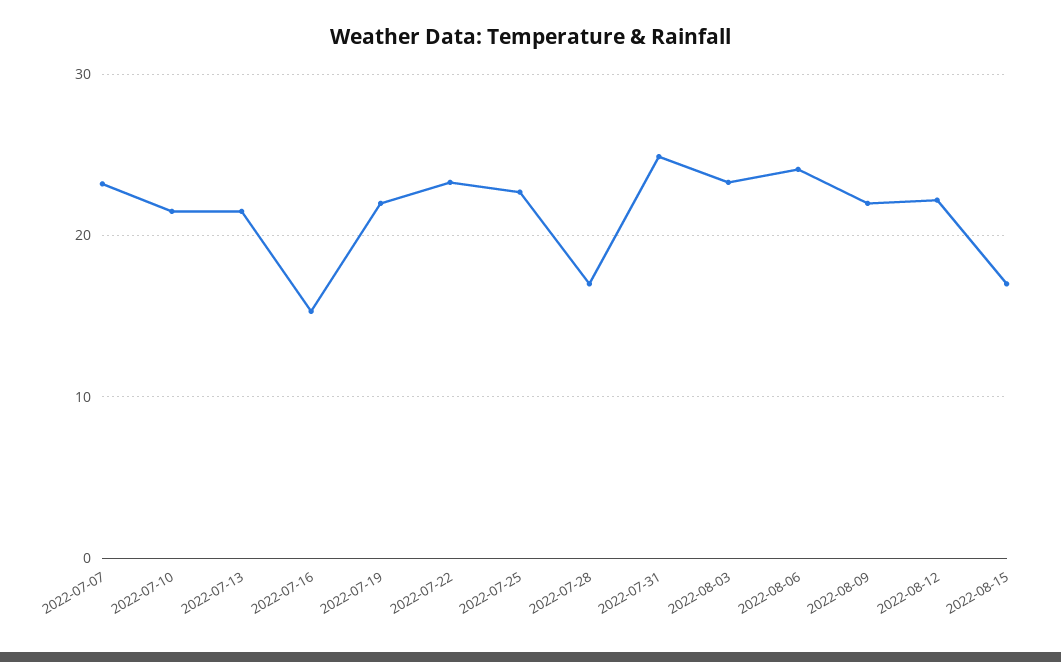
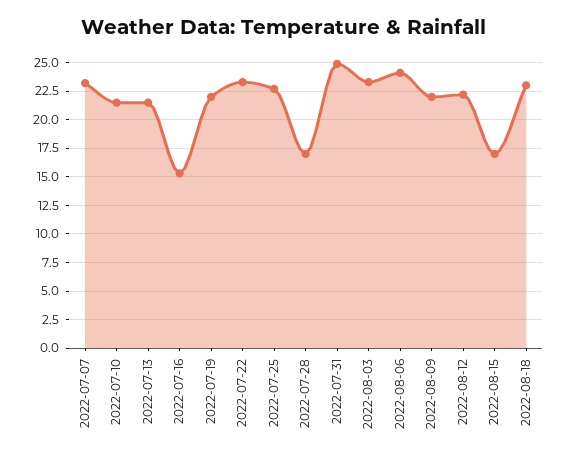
2022-08-18: none -> 22.5

